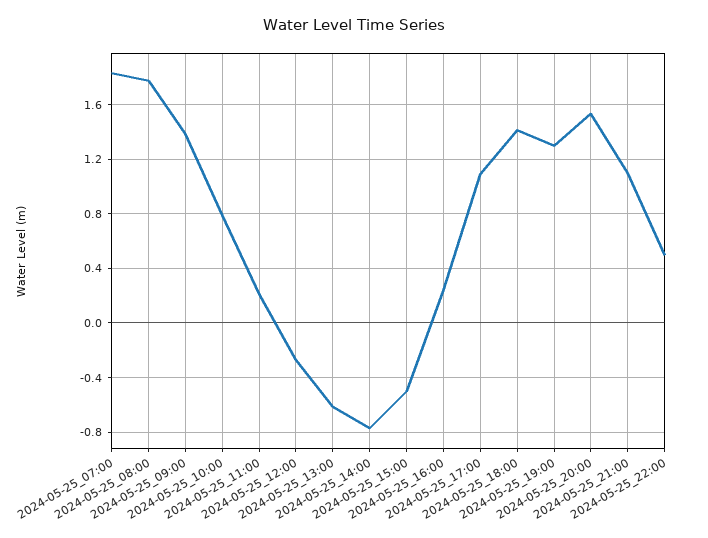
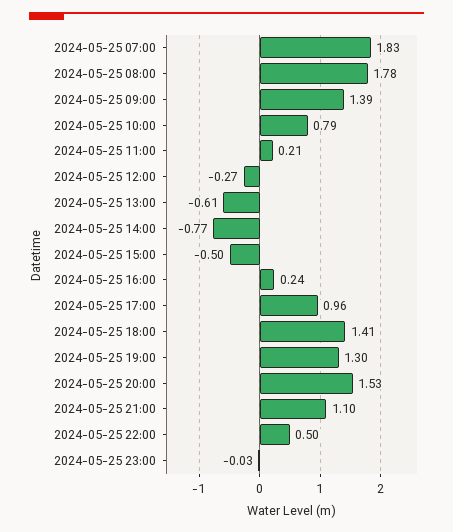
2024-05-25_17:00: 1.1 -> 0.96
2024-05-25 23:00: none -> -0.03

